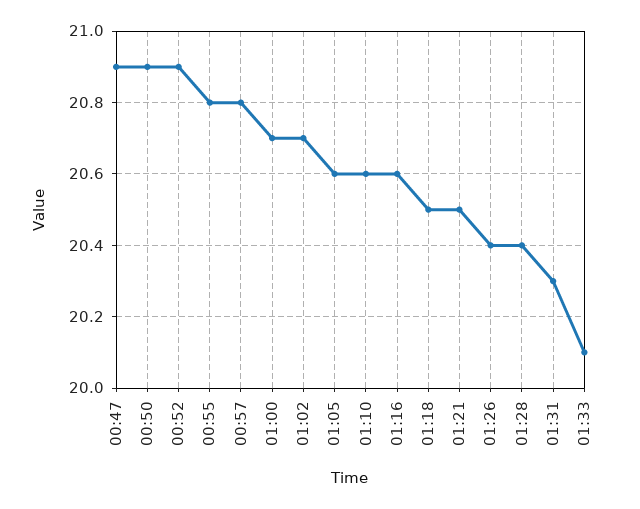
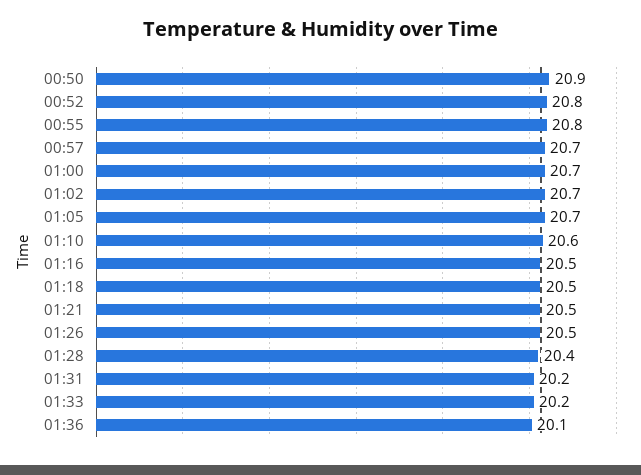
00:47: 20.9 -> none
00:52: 20.9 -> 20.8
00:57: 20.8 -> 20.7
01:05: 20.6 -> 20.7
01:16: 20.6 -> 20.5
01:26: 20.4 -> 20.5
01:31: 20.3 -> 20.2
01:33: 20.1 -> 20.2
01:36: none -> 20.1

